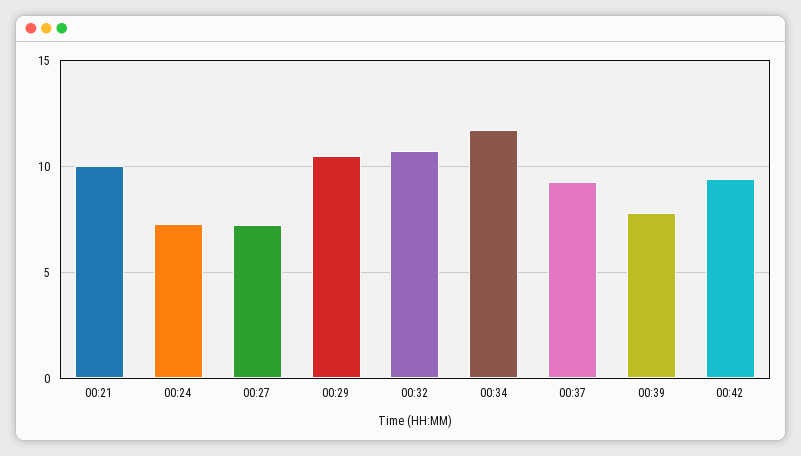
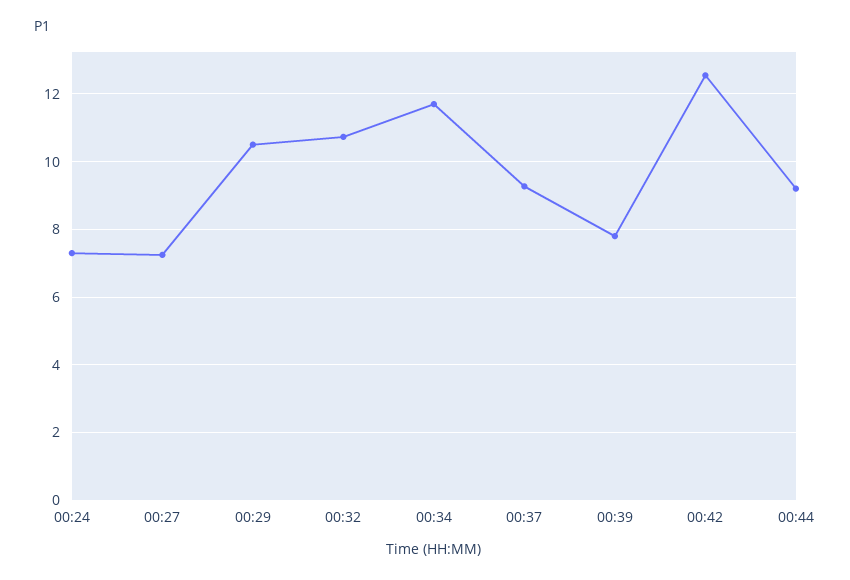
00:21: 10 -> none
00:42: 9.5 -> 12.6
00:44: none -> 9.2

